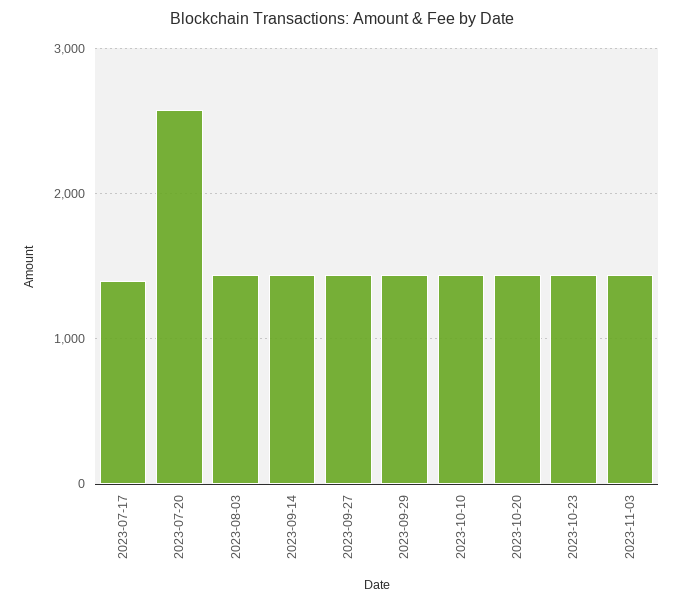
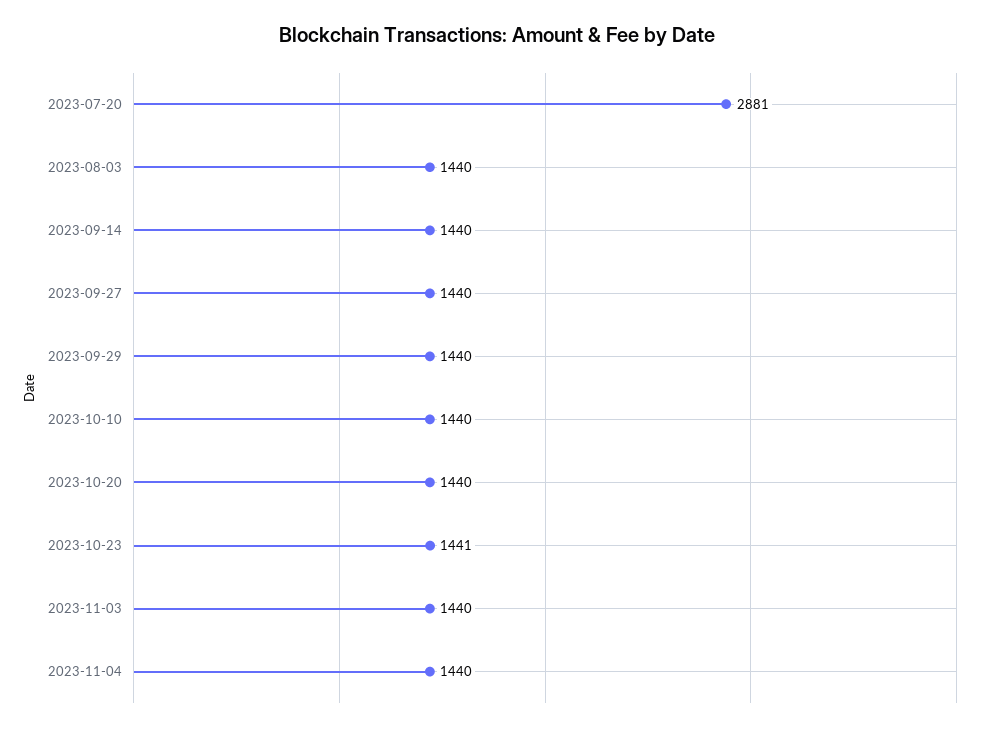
2023-07-17: 1400 -> none
2023-07-20: 2600 -> 2881
2023-11-04: none -> 1440

